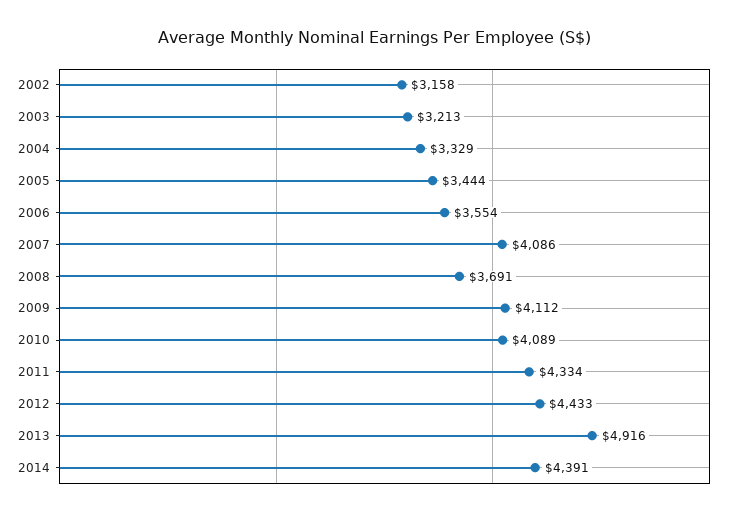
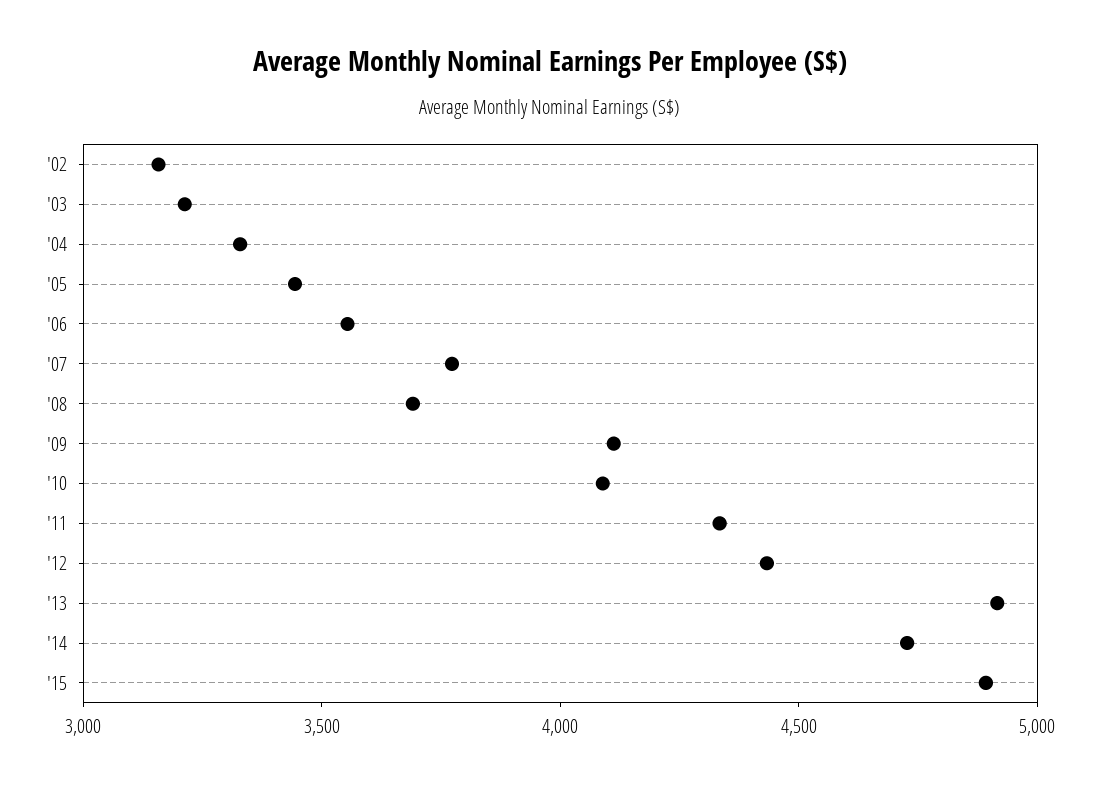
2007: 4086 -> 3800
2014: 4391 -> 4700
'15: none -> 4900

